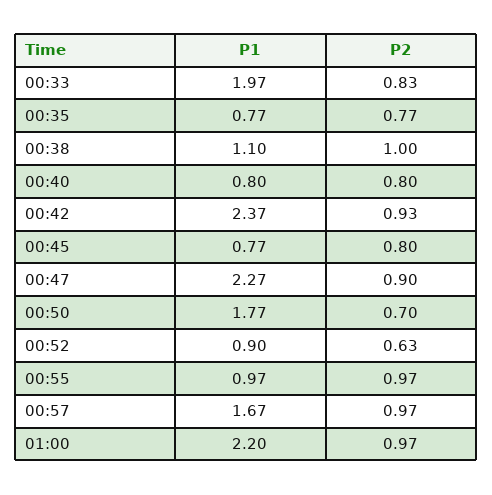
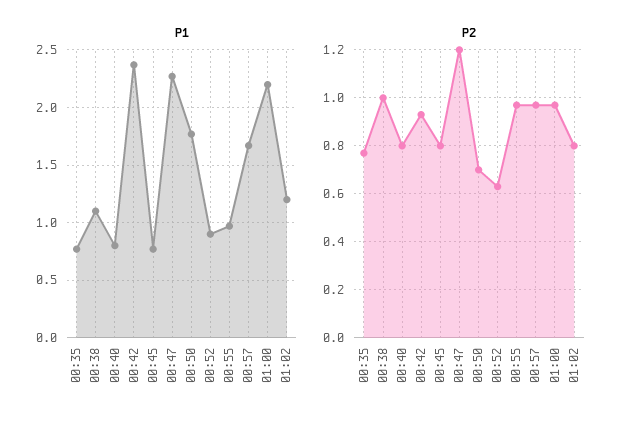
P1, 00:33: 1.97 -> none
P2, 00:33: 0.83 -> none
P2, 00:47: 0.9 -> 1.2
P1, 01:02: none -> 1.2
P2, 01:02: none -> 0.8

